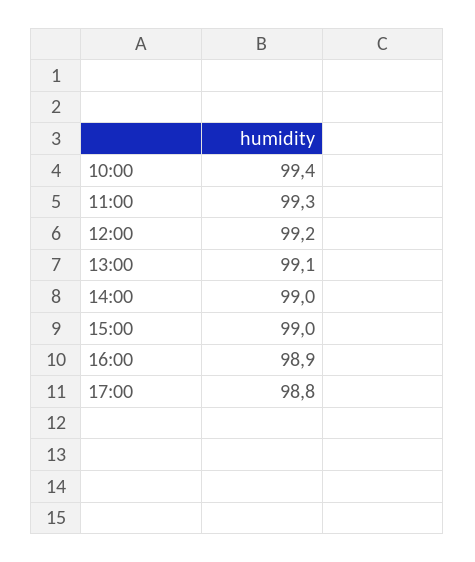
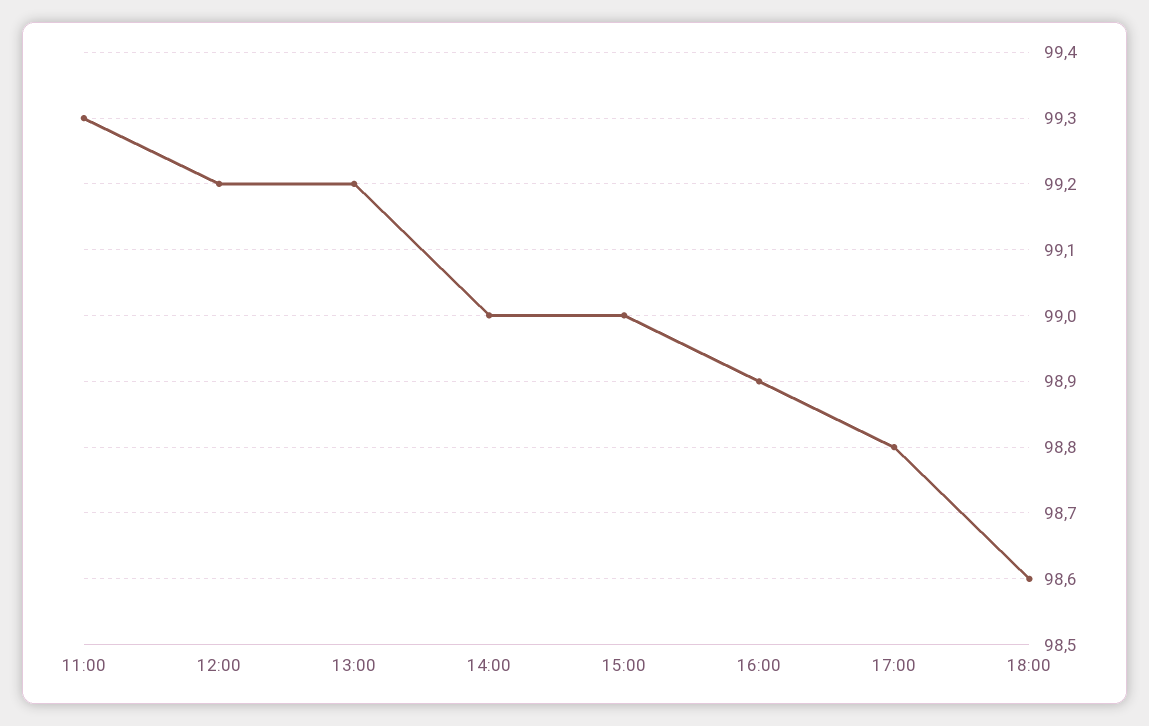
10:00: 99.4 -> none
13:00: 99.1 -> 99.2
18:00: none -> 98.6

